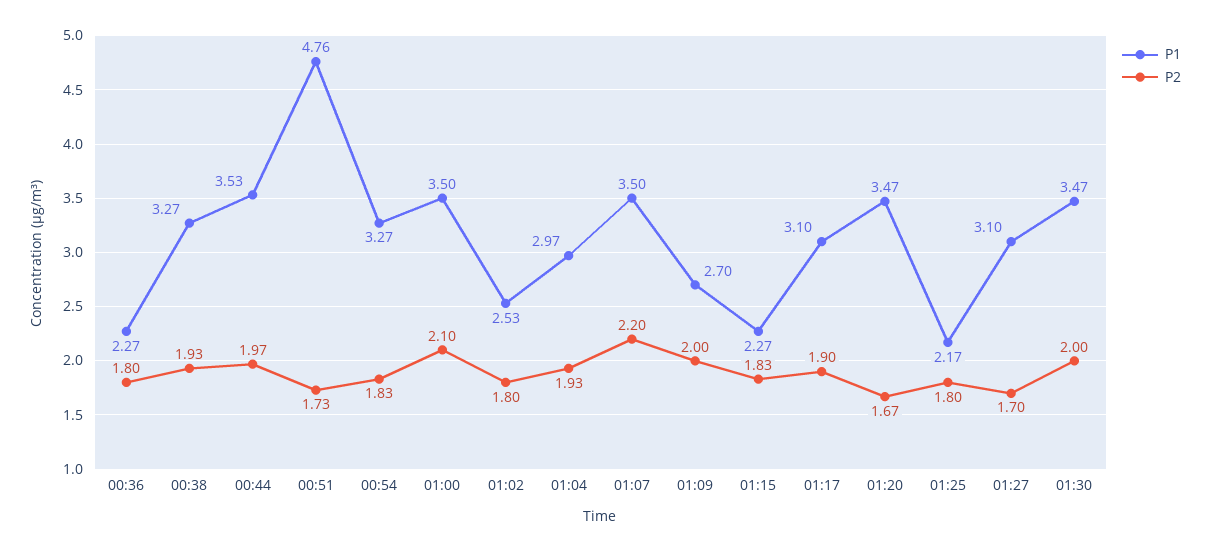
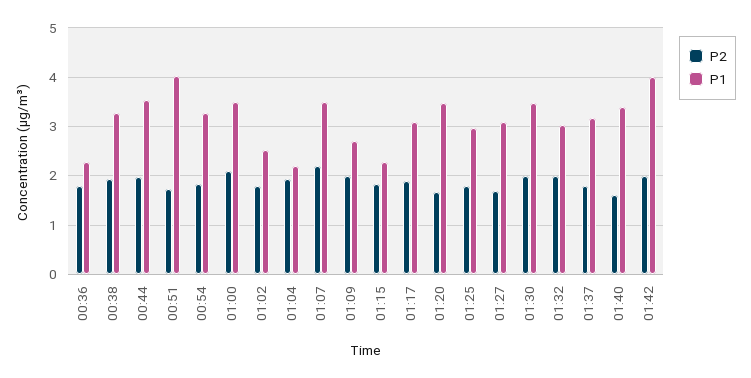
P1, 00:51: 4.76 -> 4
P1, 01:04: 2.97 -> 2.2
P1, 01:25: 2.17 -> 3
P2, 01:32: none -> 2
P1, 01:32: none -> 3
P2, 01:37: none -> 1.8
P1, 01:37: none -> 3.2
P2, 01:40: none -> 1.6
P1, 01:40: none -> 3.4
P2, 01:42: none -> 2
P1, 01:42: none -> 4

